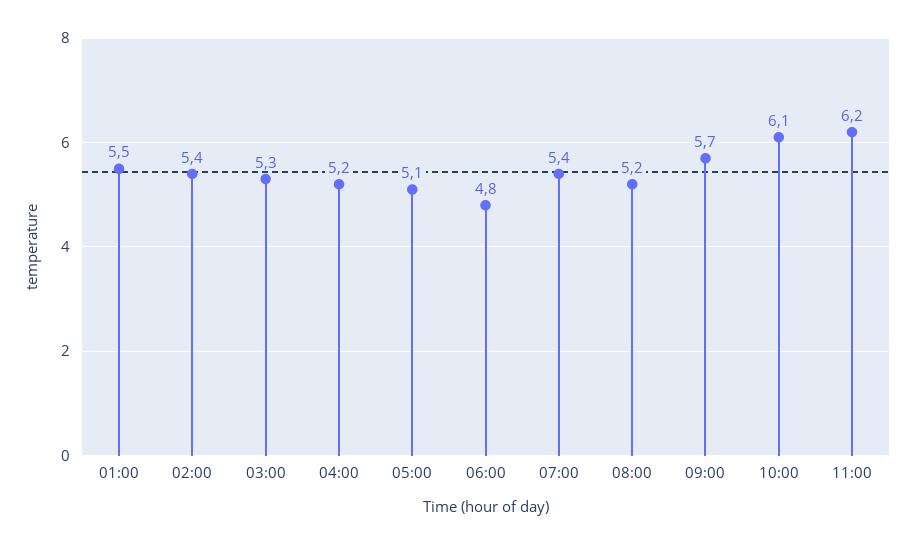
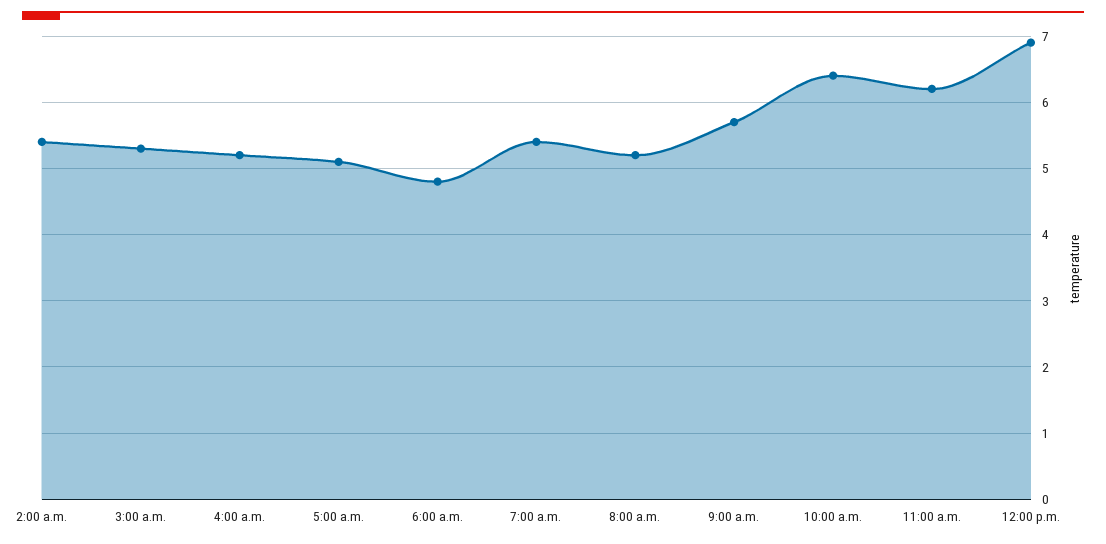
01:00: 5.5 -> none
10:00: 6.1 -> 6.4
12:00 p.m.: none -> 6.9

